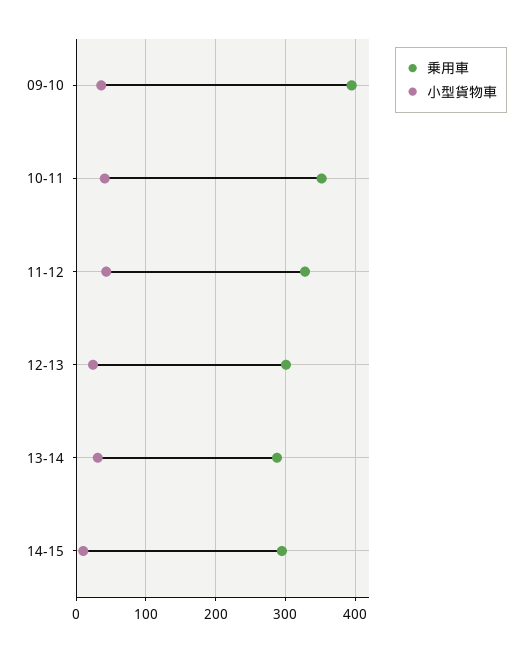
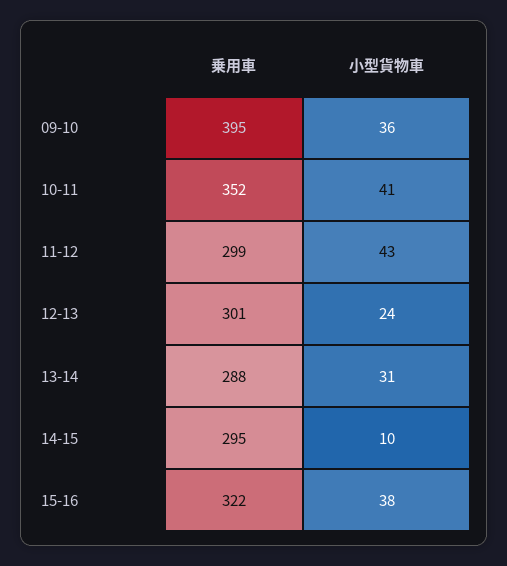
乗用車, 11-12: 330 -> 299
乗用車, 15-16: none -> 322
小型貨物車, 15-16: none -> 38

